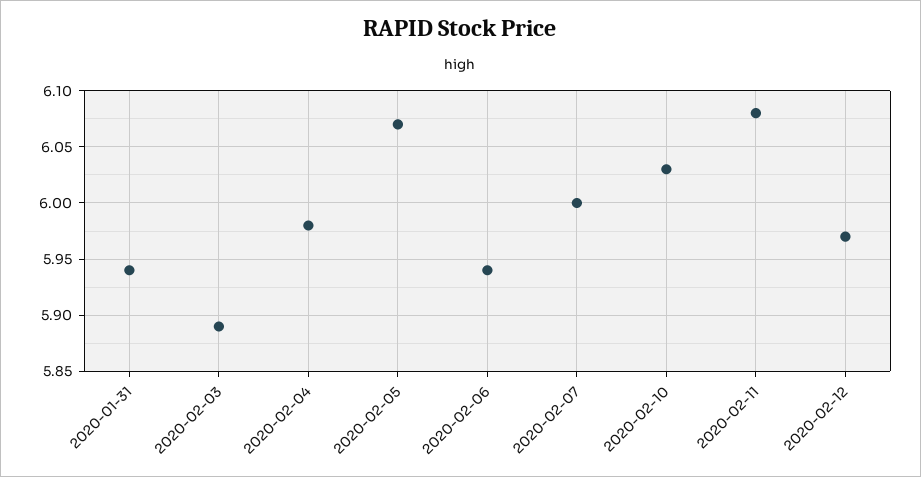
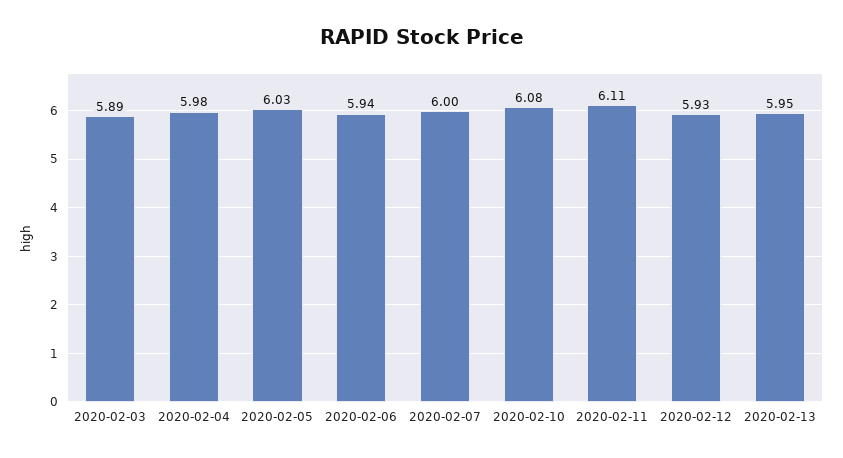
2020-01-31: 5.94 -> none
2020-02-05: 6.07 -> 6.03
2020-02-10: 6.03 -> 6.08
2020-02-11: 6.08 -> 6.11
2020-02-12: 5.97 -> 5.93
2020-02-13: none -> 5.95

